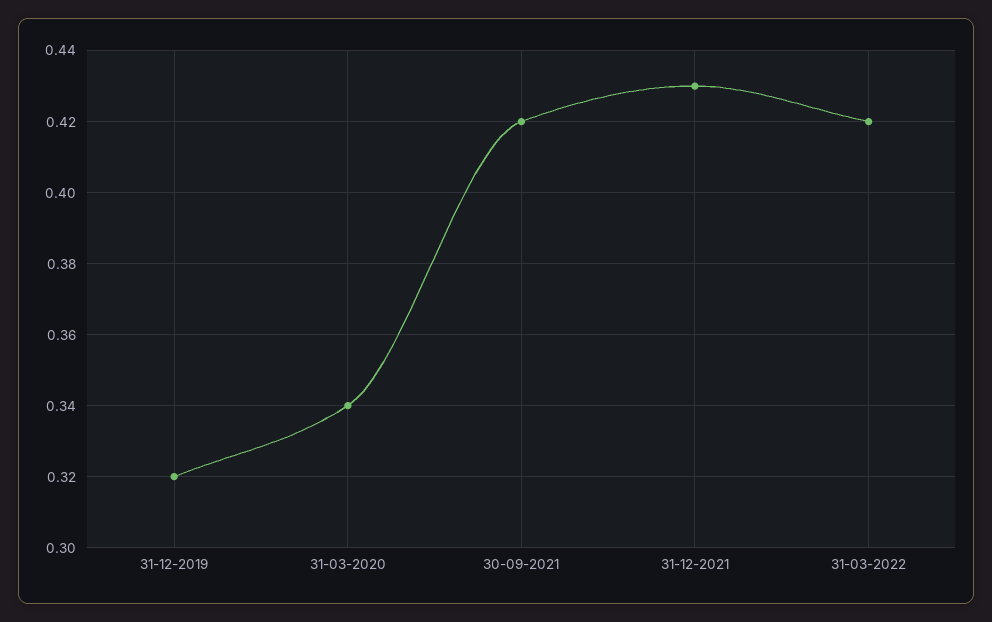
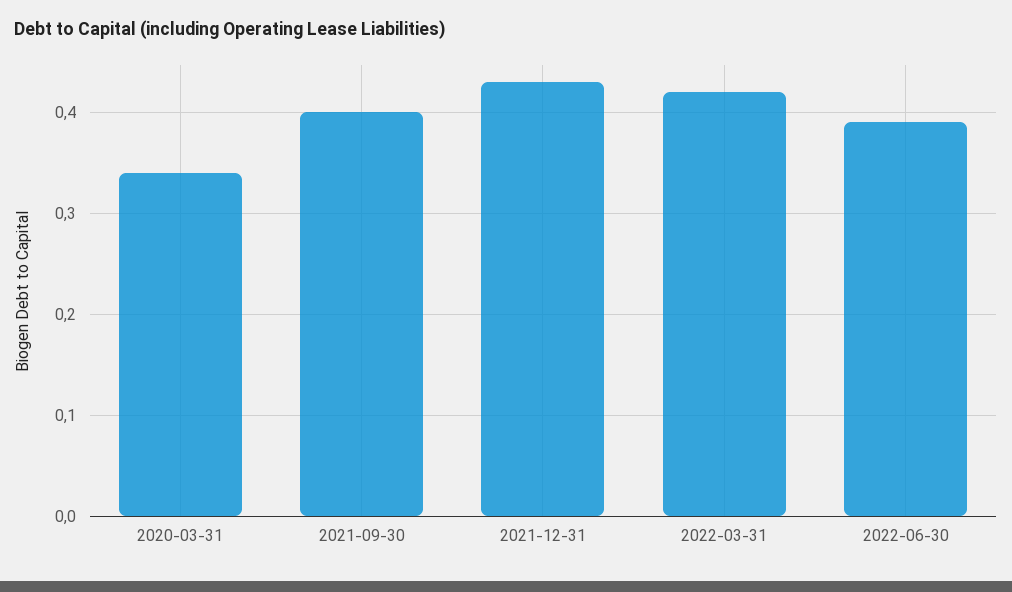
31-12-2019: 0.32 -> none
30-09-2021: 0.42 -> 0.4
2022-06-30: none -> 0.39

